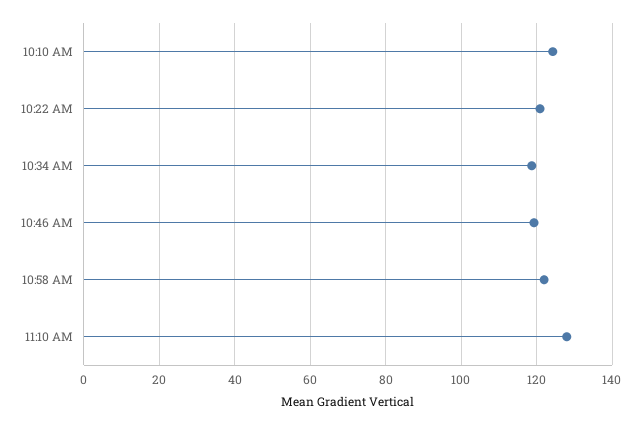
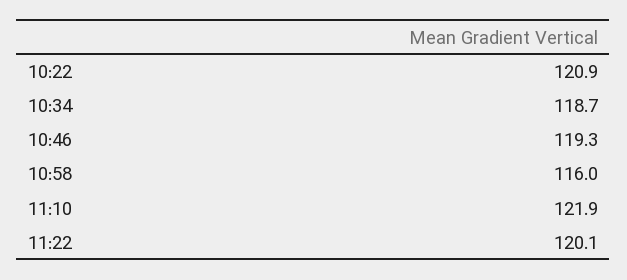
10:10 AM: 124 -> none
10:58 AM: 122 -> 116
11:10 AM: 128 -> 121.9
11:22: none -> 120.1

